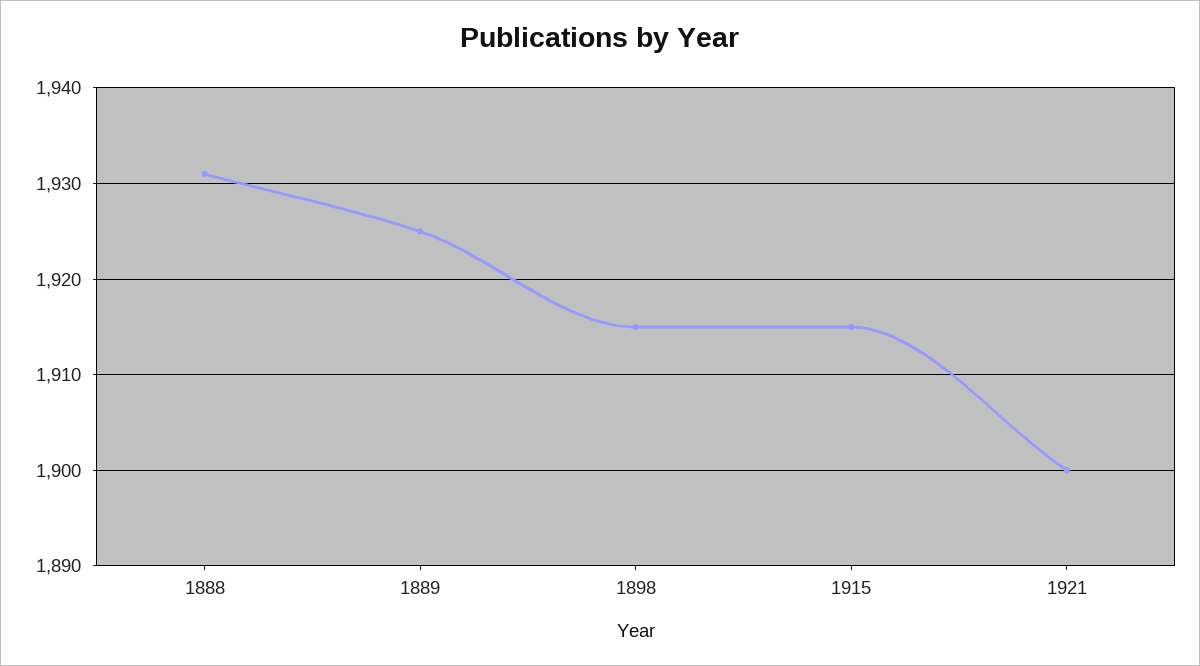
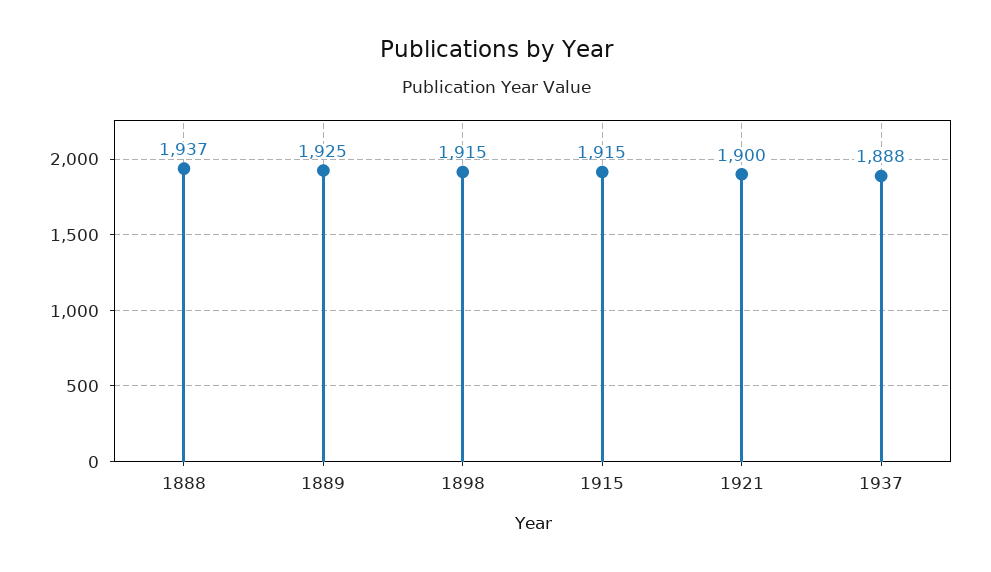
1888: 1931 -> 1937
1937: none -> 1888

